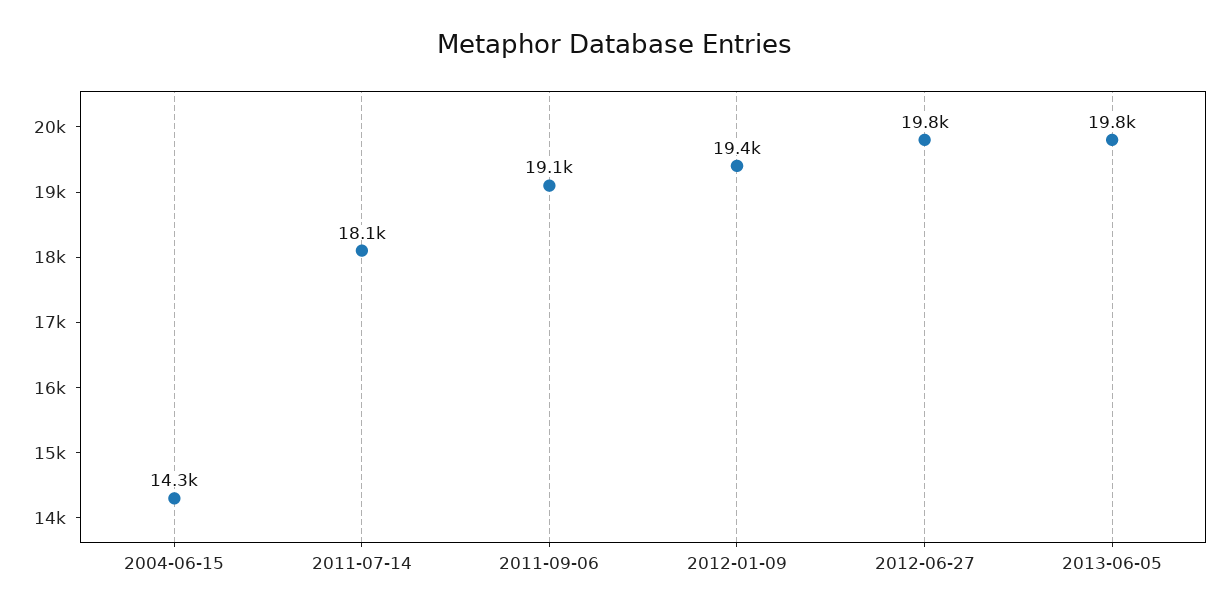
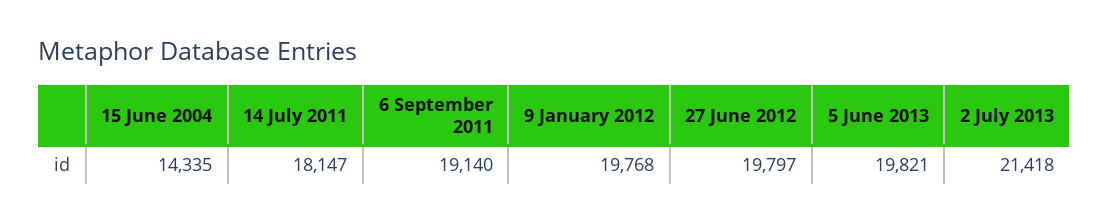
2012-01-09: 19400 -> 19768
2 July 2013: none -> 21418

